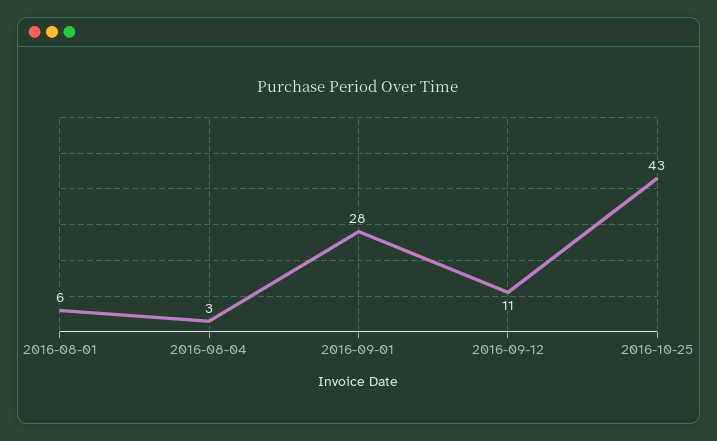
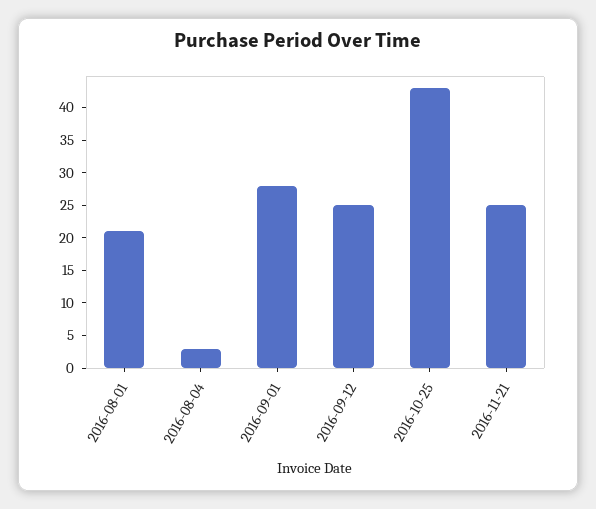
2016-08-01: 6 -> 20
2016-09-12: 11 -> 25
2016-11-21: none -> 25

